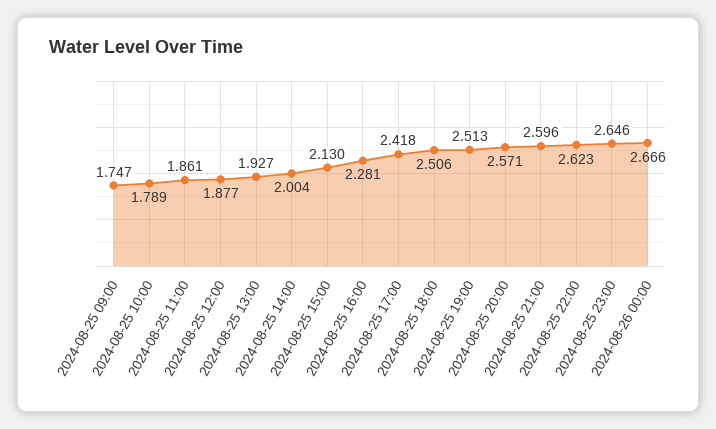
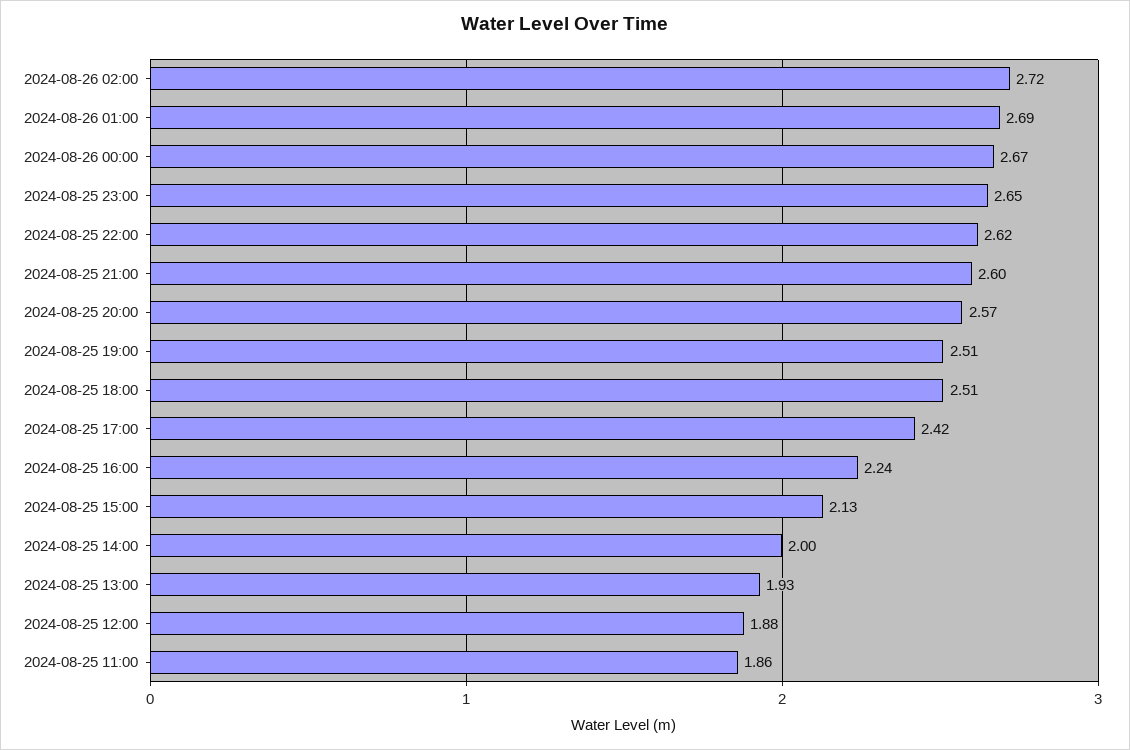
2024-08-25 09:00: 1.747 -> none
2024-08-25 10:00: 1.789 -> none
2024-08-25 16:00: 2.281 -> 2.24
2024-08-26 02:00: none -> 2.72
2024-08-26 01:00: none -> 2.69

